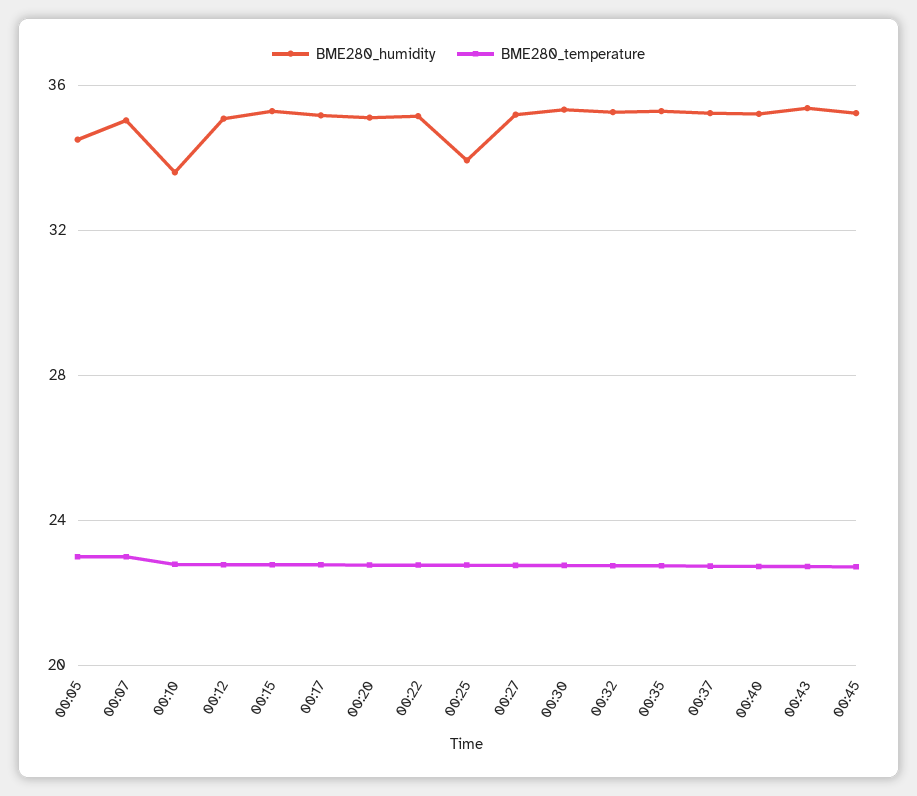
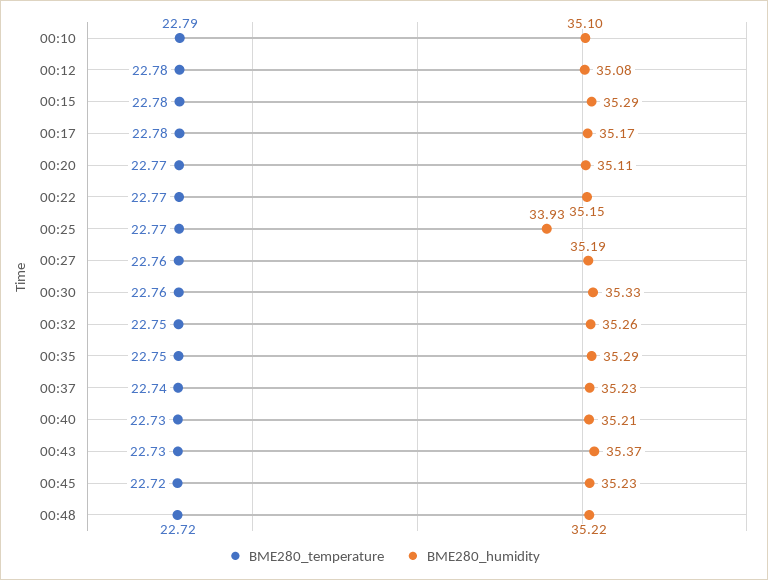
BME280_humidity, 00:05: 34.5 -> none
BME280_temperature, 00:05: 23 -> none
BME280_humidity, 00:07: 35 -> none
BME280_temperature, 00:07: 23 -> none
BME280_humidity, 00:10: 33.5 -> 35.1
BME280_temperature, 00:48: none -> 22.72
BME280_humidity, 00:48: none -> 35.22

